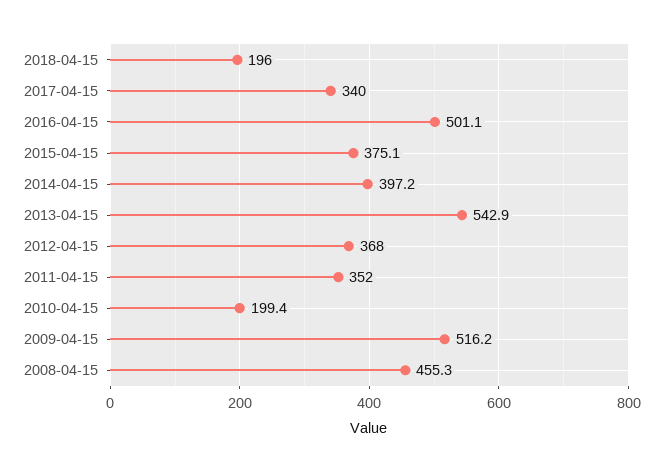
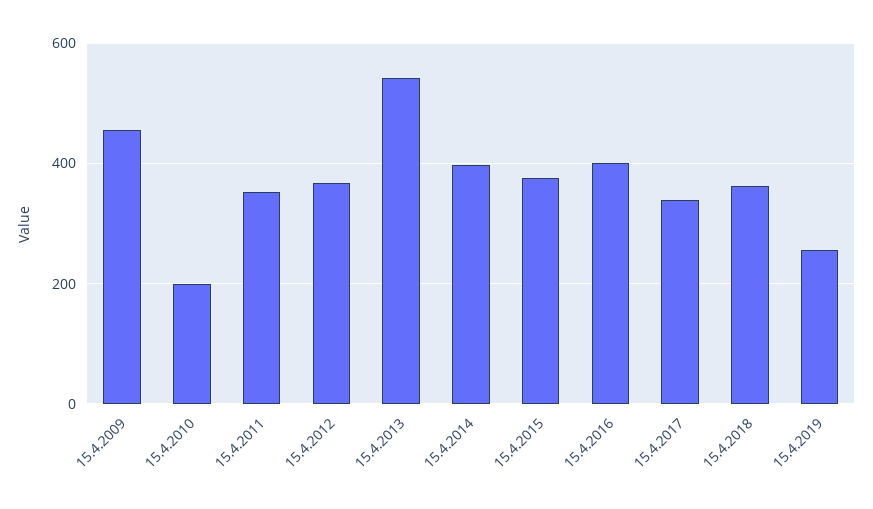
2018-04-15: 196 -> 360
2016-04-15: 501.1 -> 400
2009-04-15: 516.2 -> 460
2008-04-15: 455.3 -> none
15.4.2019: none -> 260

